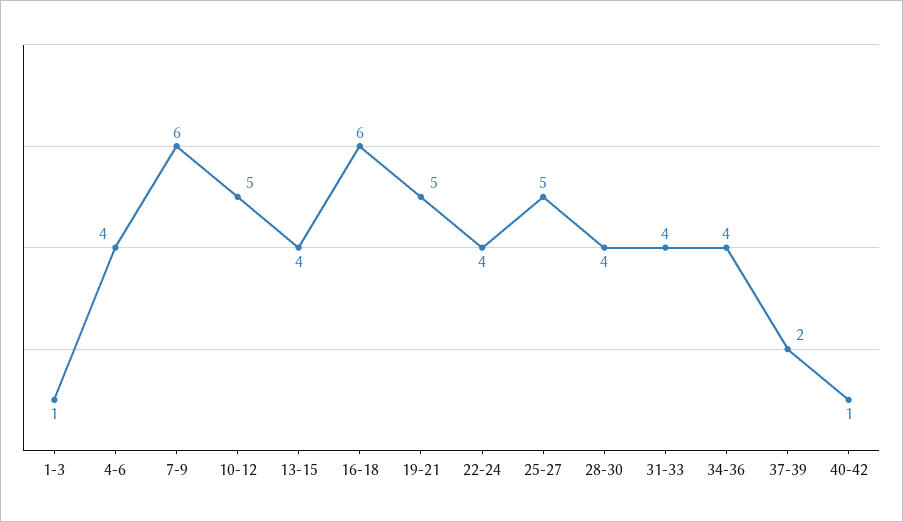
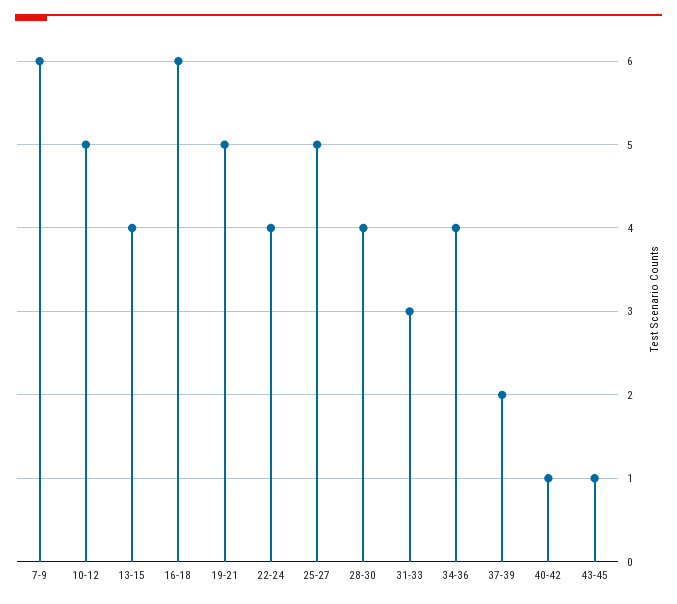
1-3: 1 -> none
4-6: 4 -> none
31-33: 4 -> 3
43-45: none -> 1

